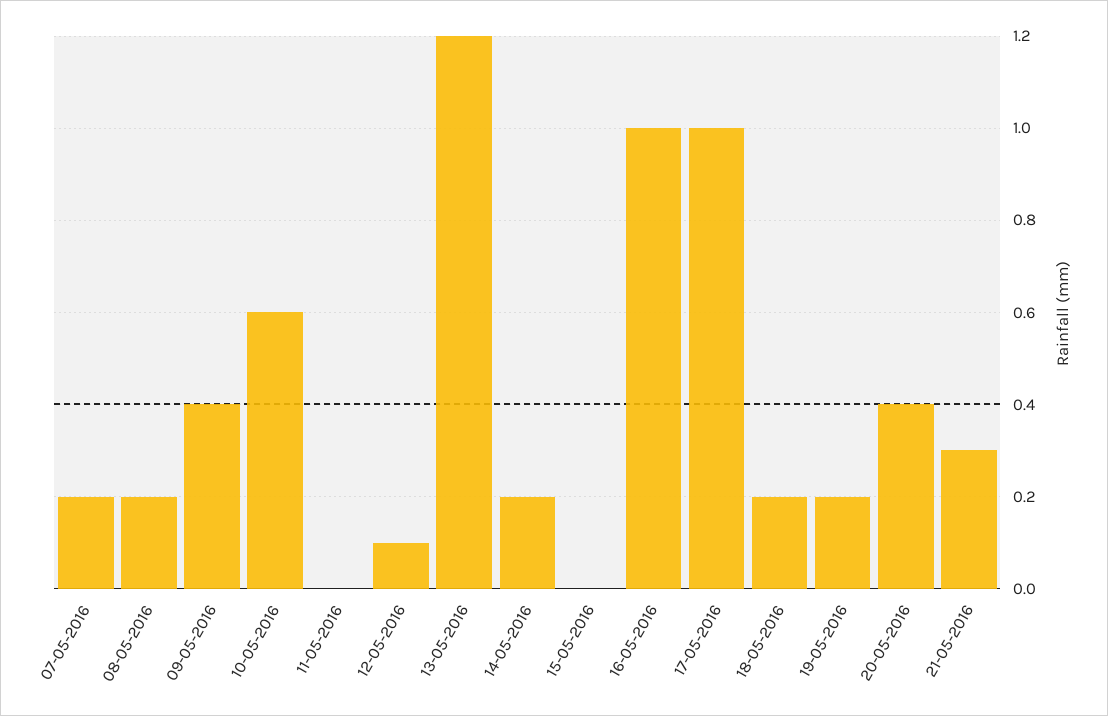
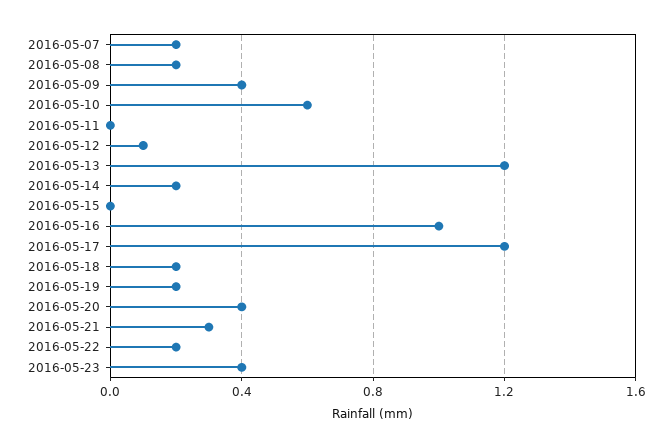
17-05-2016: 1 -> 1.2
2016-05-22: none -> 0.2
2016-05-23: none -> 0.4

